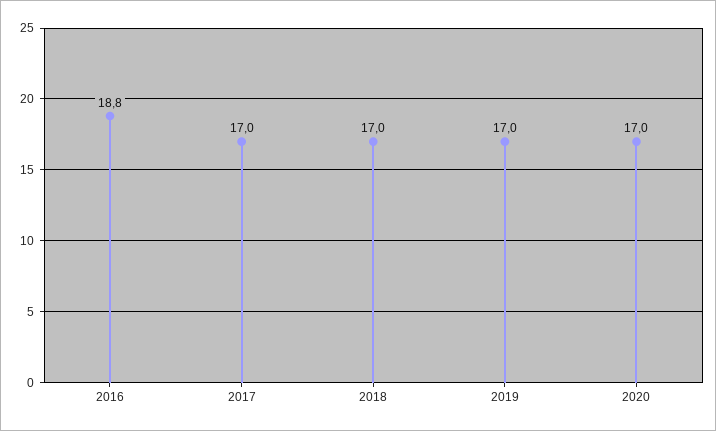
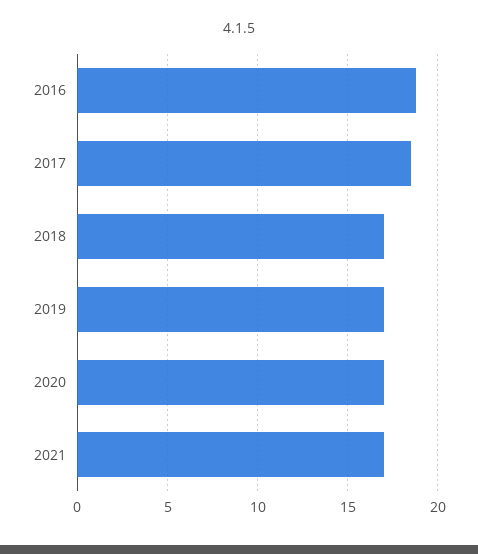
2017: 17 -> 18.5
2021: none -> 17

